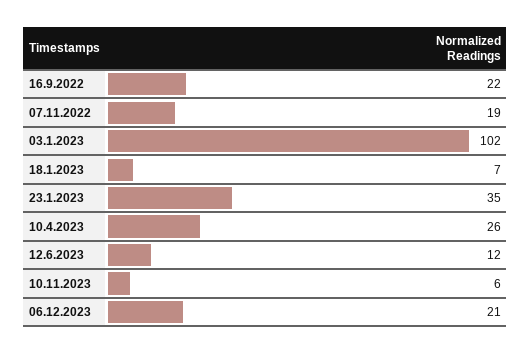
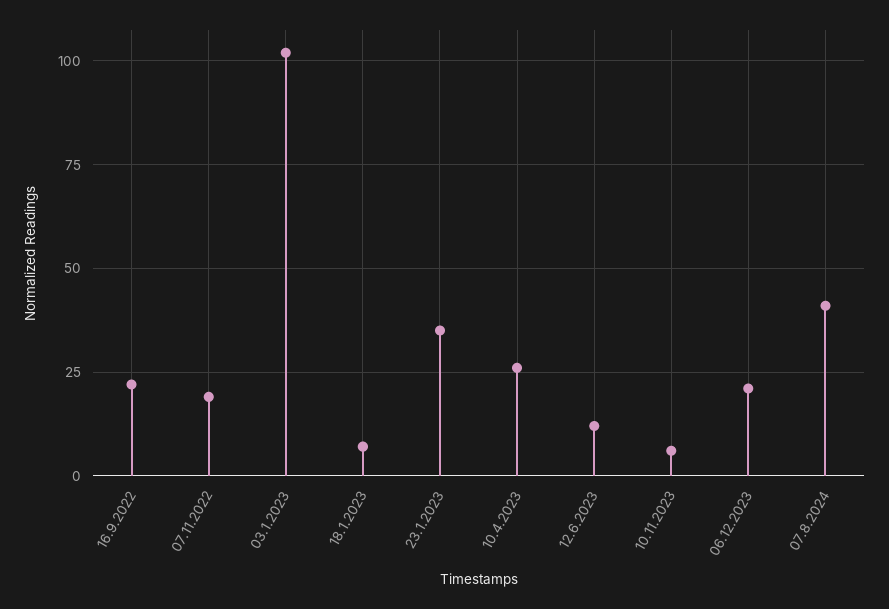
07.8.2024: none -> 40

